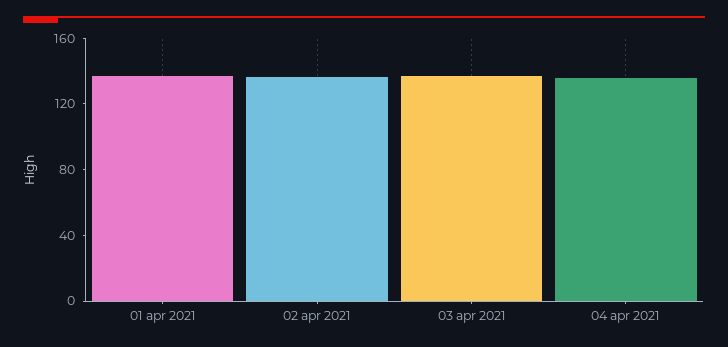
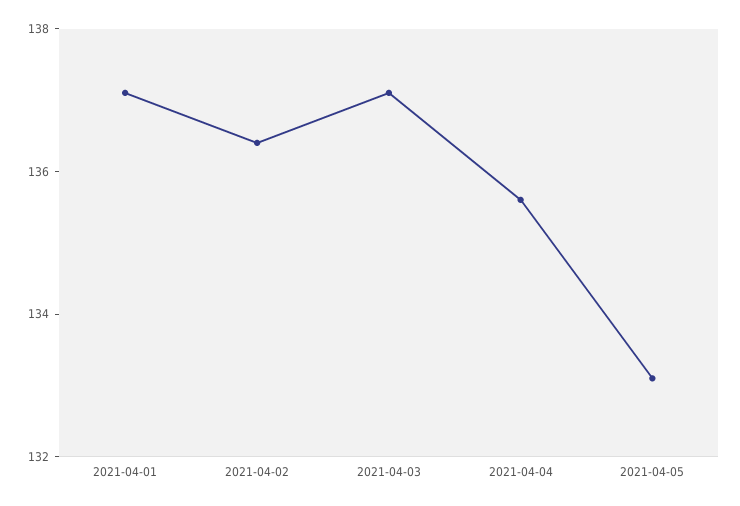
2021-04-05: none -> 133

